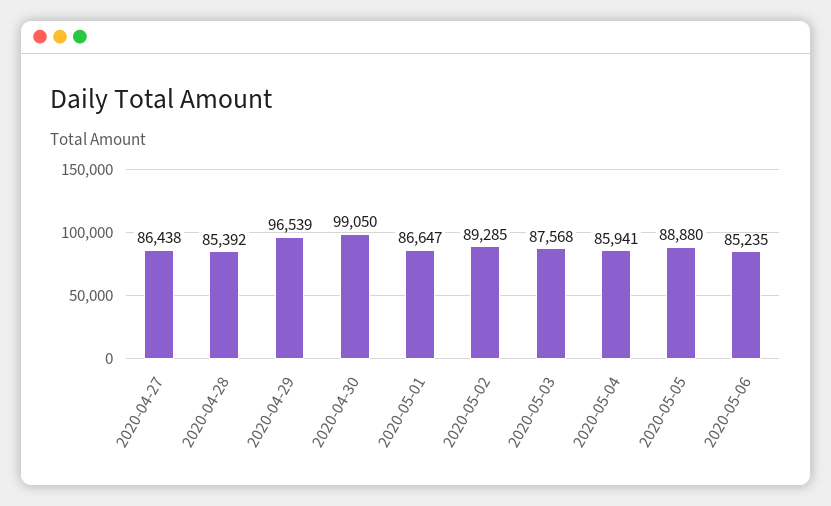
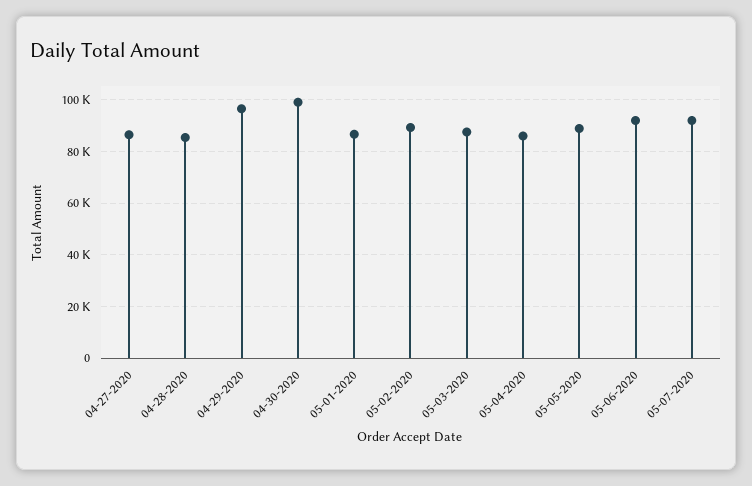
2020-05-06: 85235 -> 92500
05-07-2020: none -> 92500

